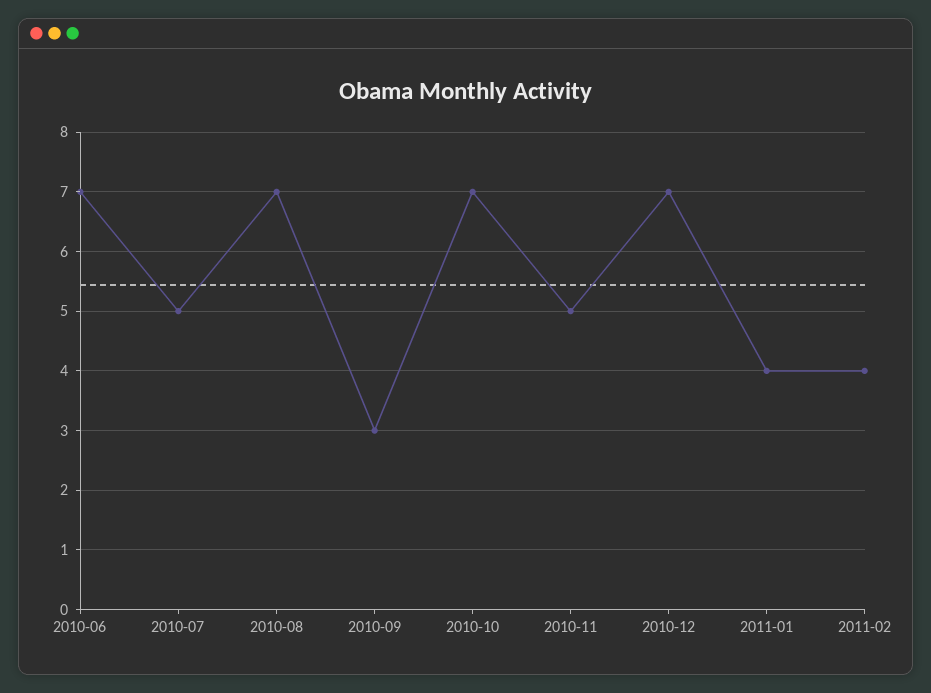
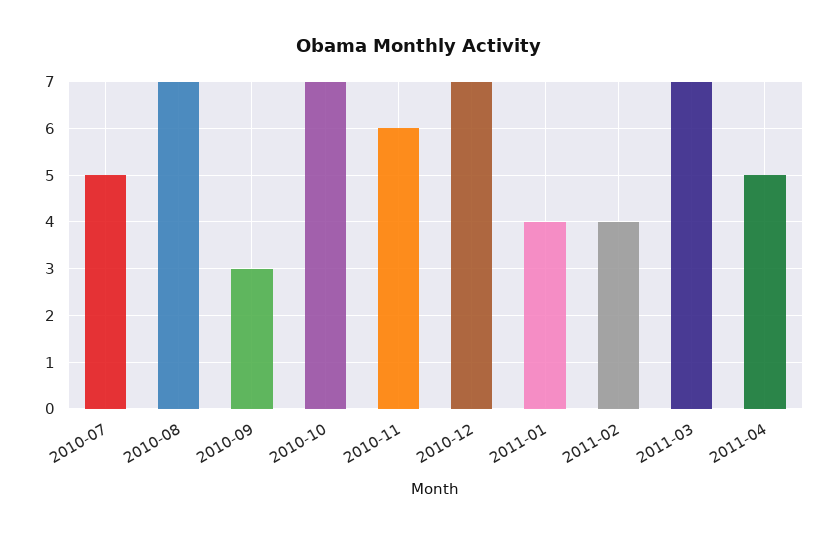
2010-06: 7 -> none
2010-11: 5 -> 6
2011-03: none -> 7
2011-04: none -> 5

